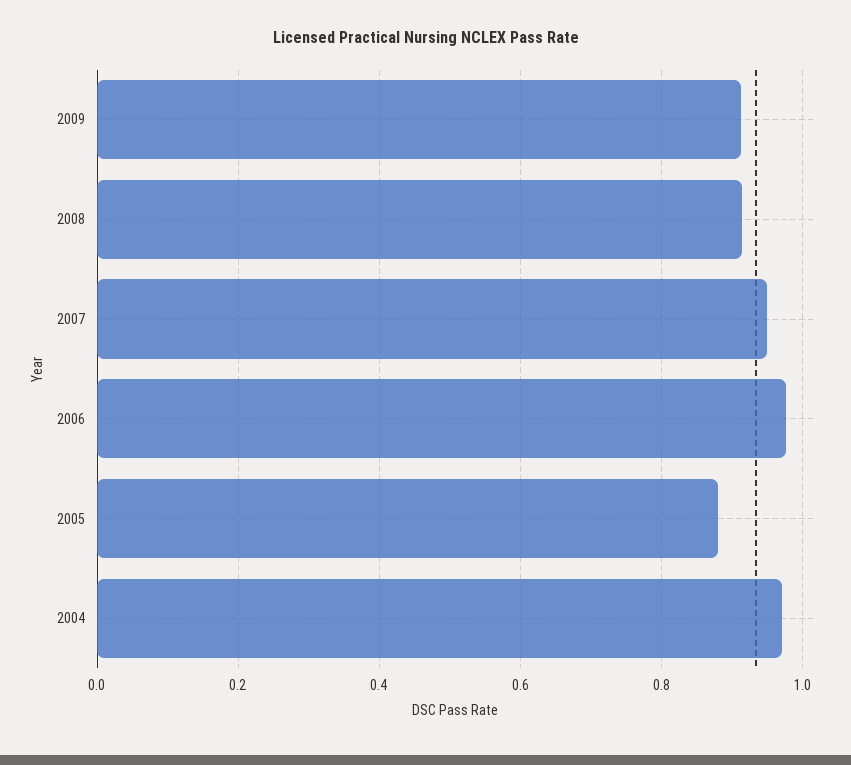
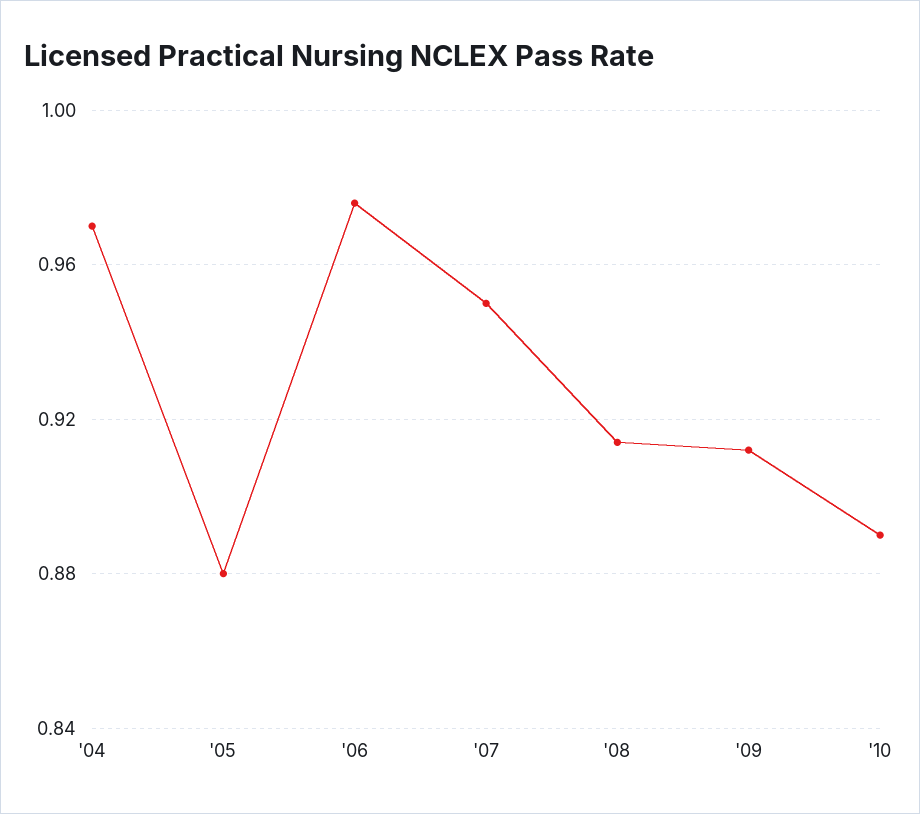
'10: none -> 0.89

